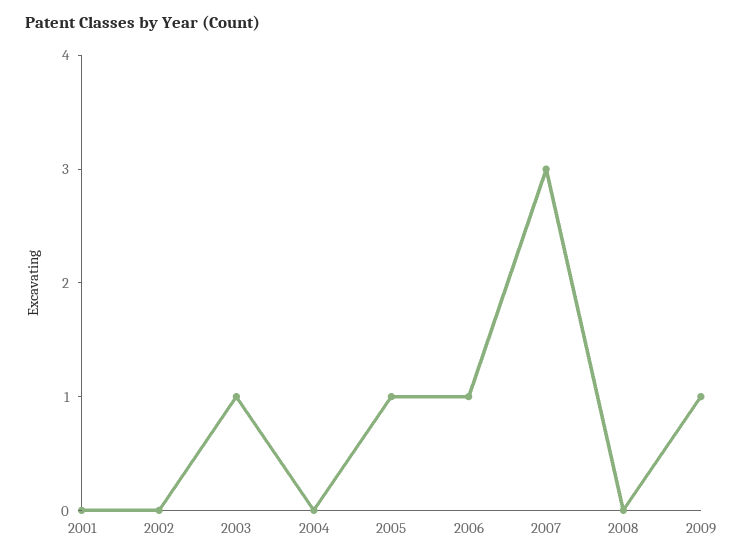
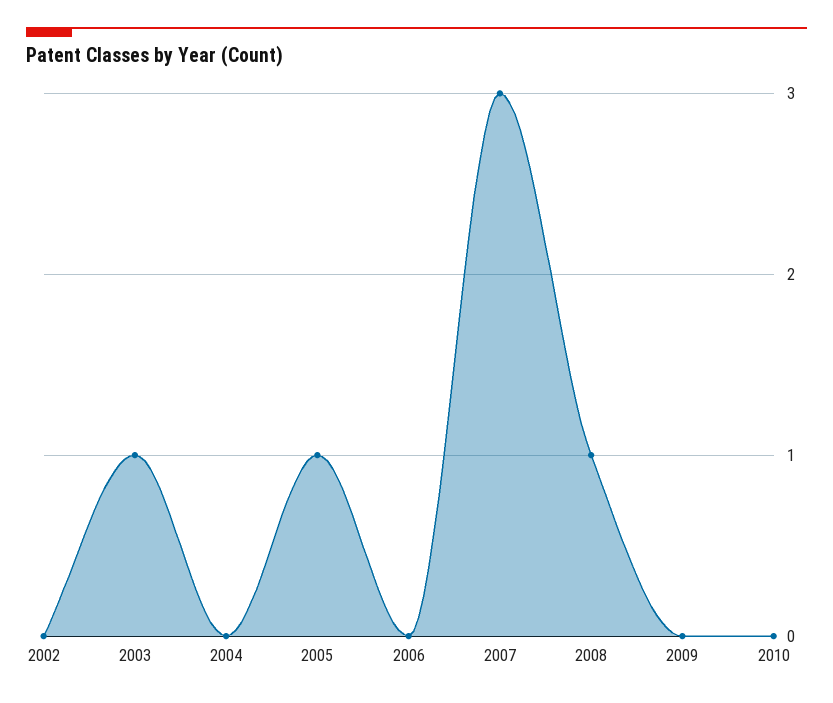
2001: 0 -> none
2006: 1 -> 0
2008: 0 -> 1
2009: 1 -> 0
2010: none -> 0

